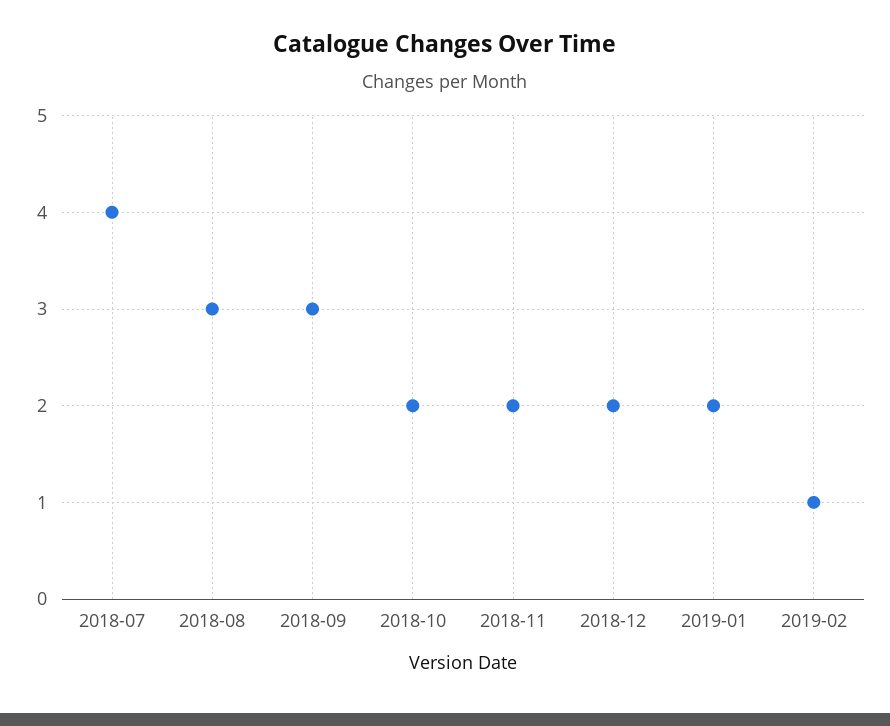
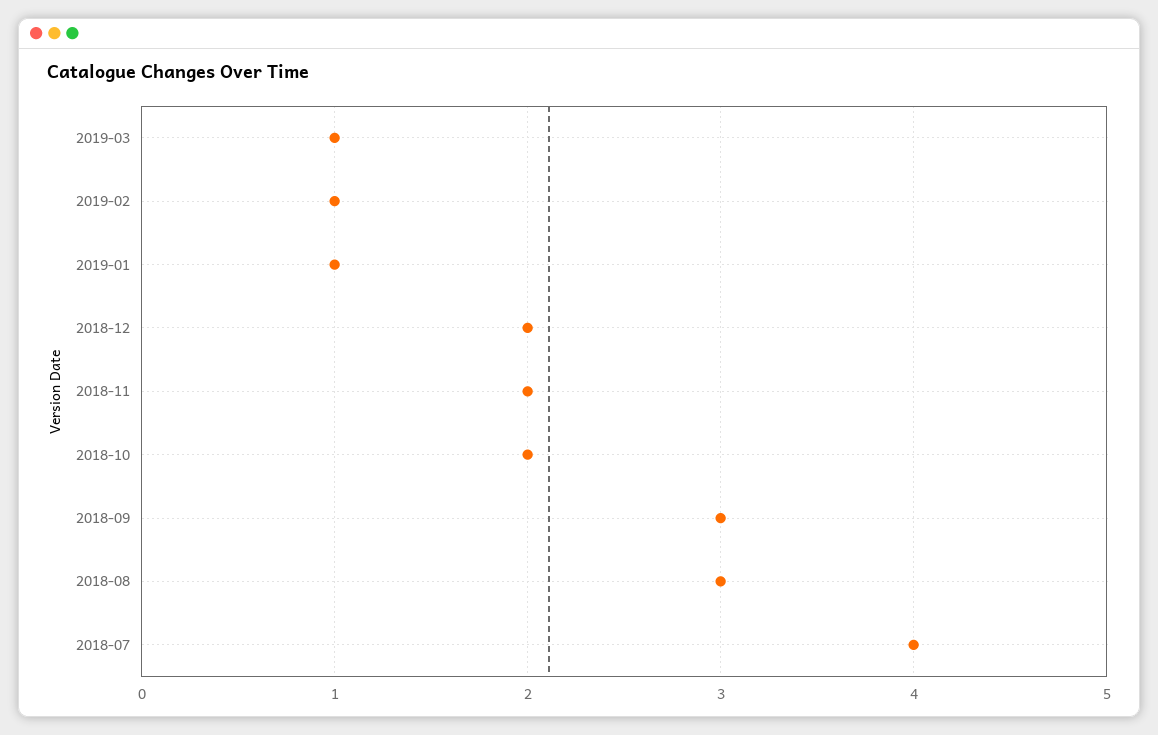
2019-01: 2 -> 1
2019-03: none -> 1

